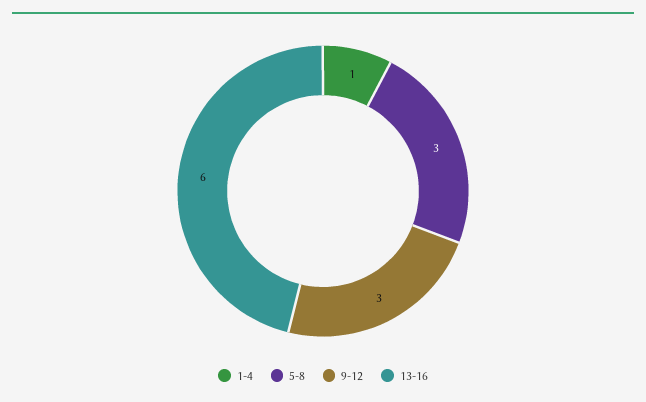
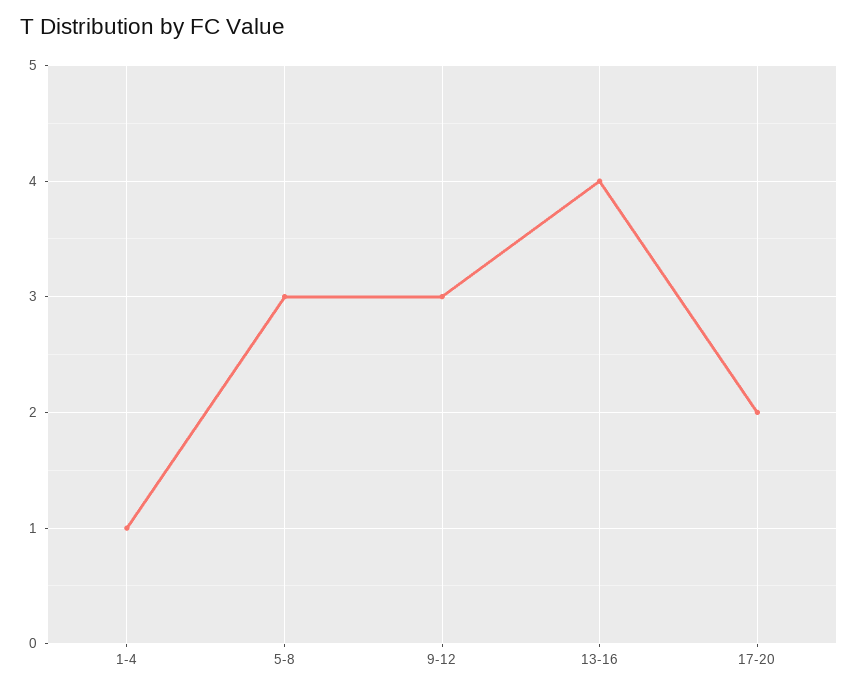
13-16: 6 -> 4
17-20: none -> 2

